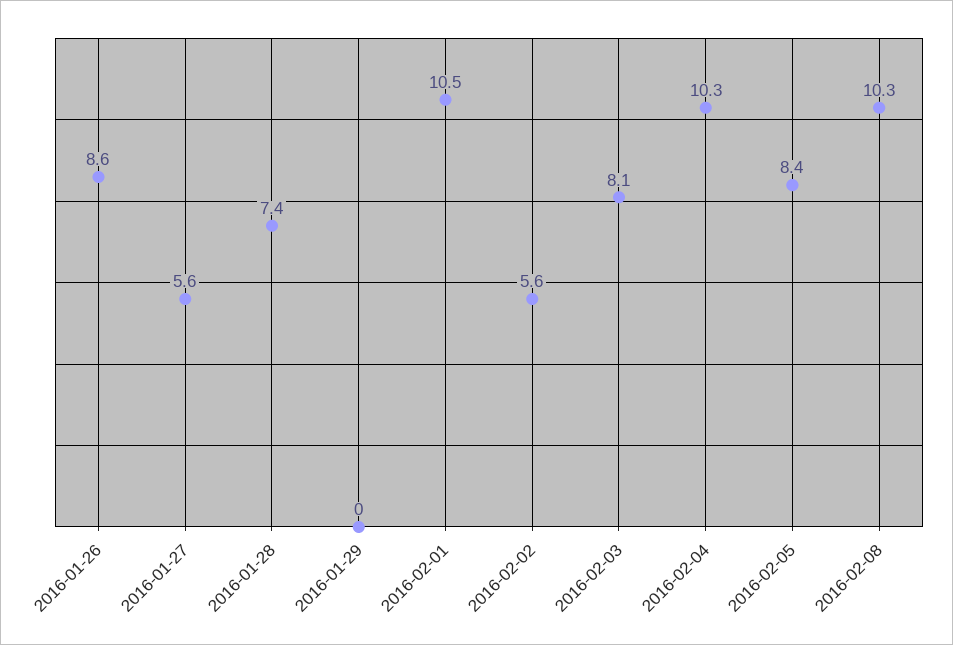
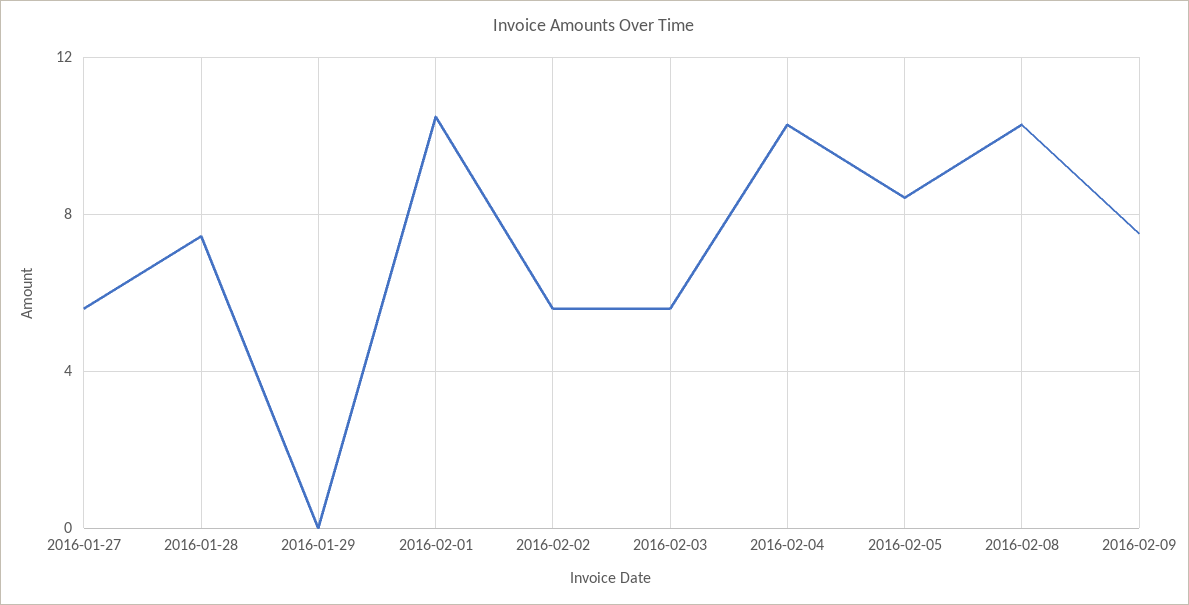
2016-01-26: 8.6 -> none
2016-02-03: 8.1 -> 5.5
2016-02-09: none -> 7.5

